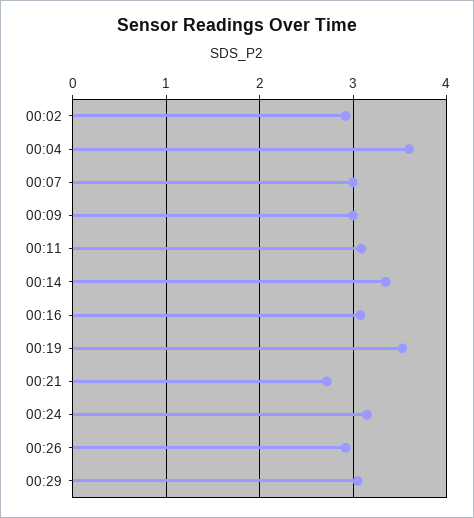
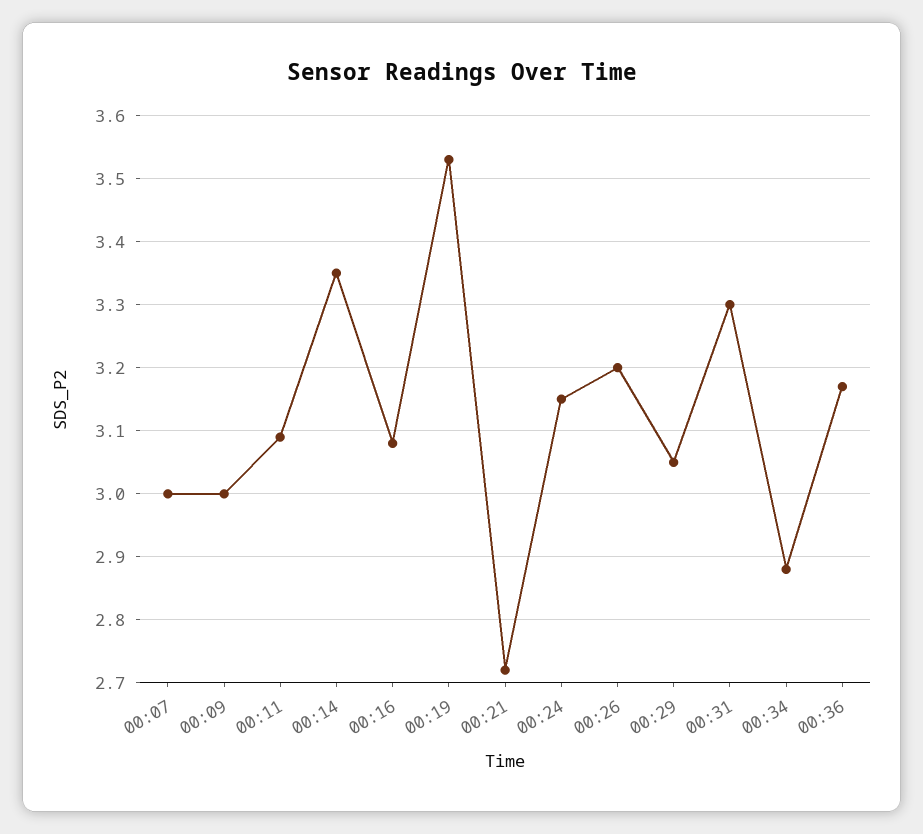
00:02: 2.9 -> none
00:04: 3.6 -> none
00:26: 2.9 -> 3.2
00:31: none -> 3.3
00:34: none -> 2.88
00:36: none -> 3.17

